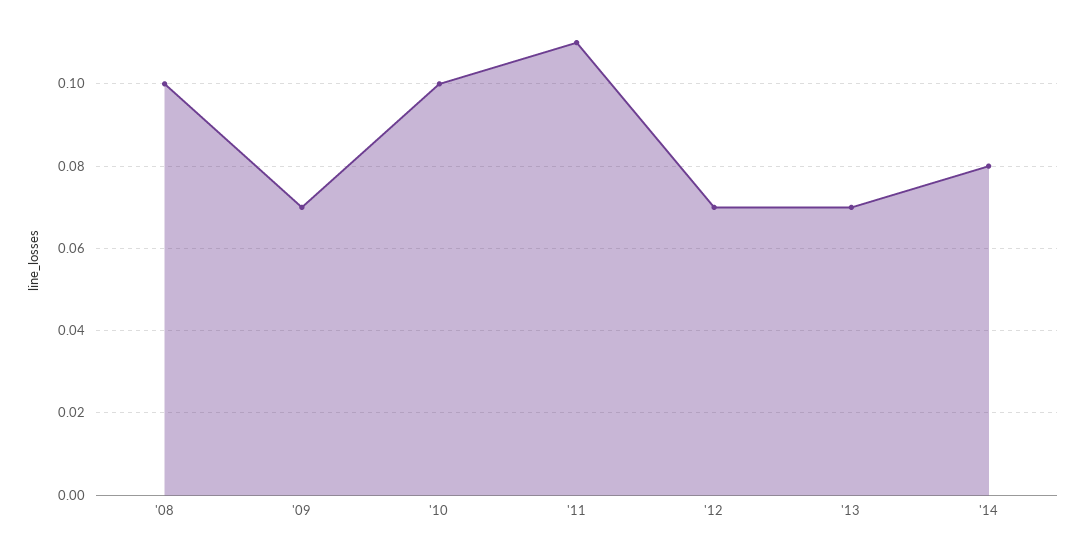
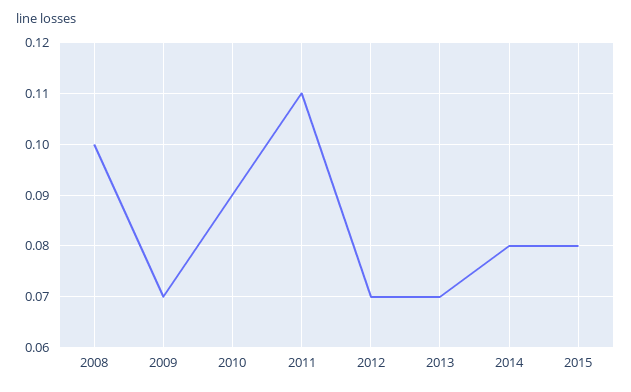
'10: 0.1 -> 0.09
2015: none -> 0.08

